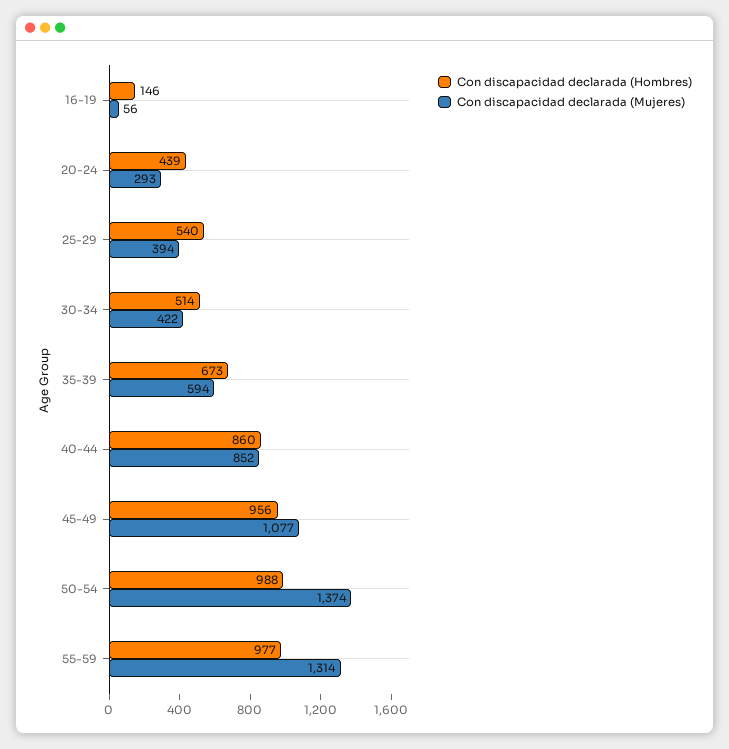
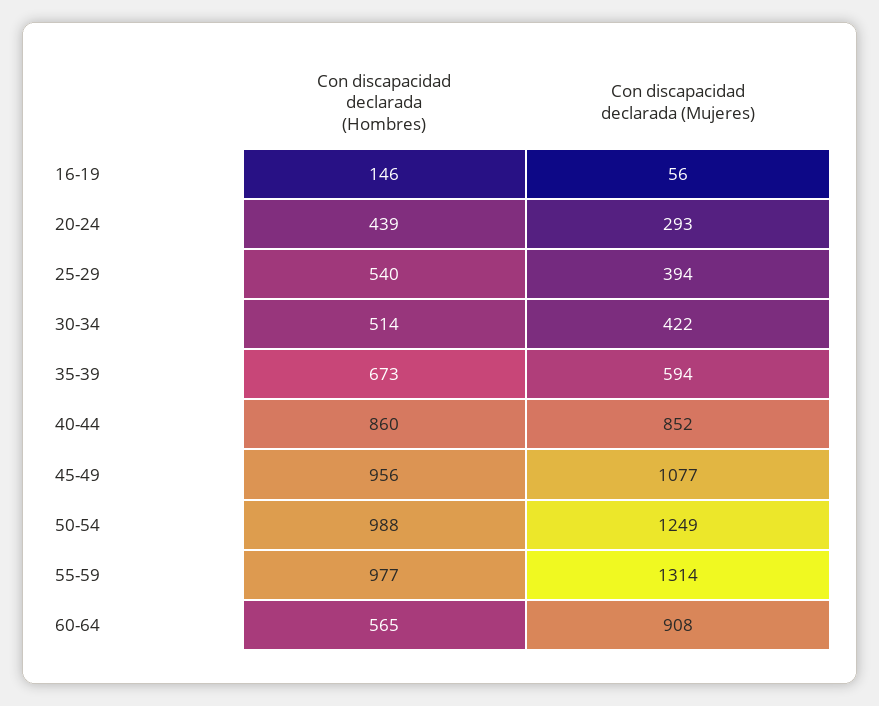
Con discapacidad declarada (Mujeres), 50-54: 1374 -> 1249
Con discapacidad declarada (Hombres), 60-64: none -> 565
Con discapacidad declarada (Mujeres), 60-64: none -> 908

